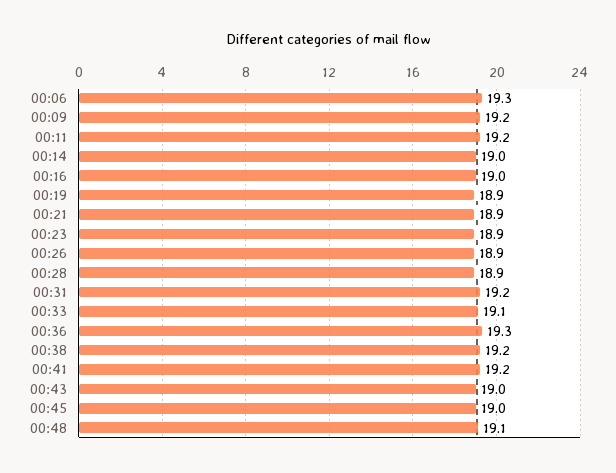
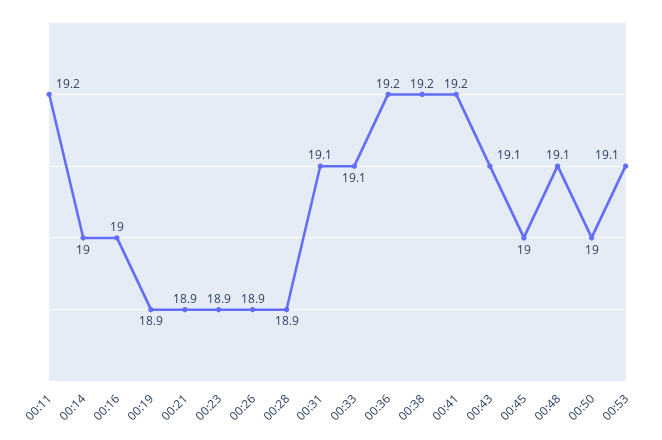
00:06: 19.3 -> none
00:09: 19.2 -> none
00:31: 19.2 -> 19.1
00:36: 19.3 -> 19.2
00:43: 19 -> 19.1
00:50: none -> 19
00:53: none -> 19.1

